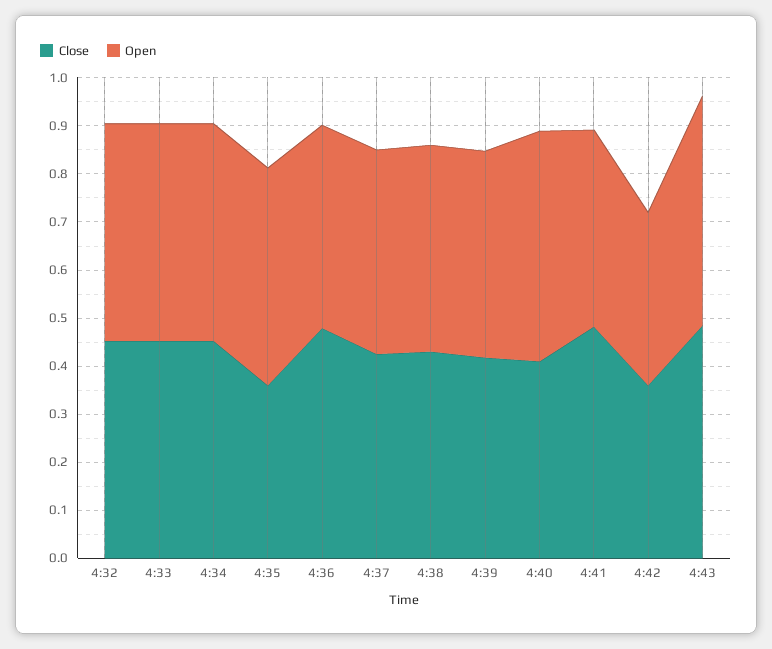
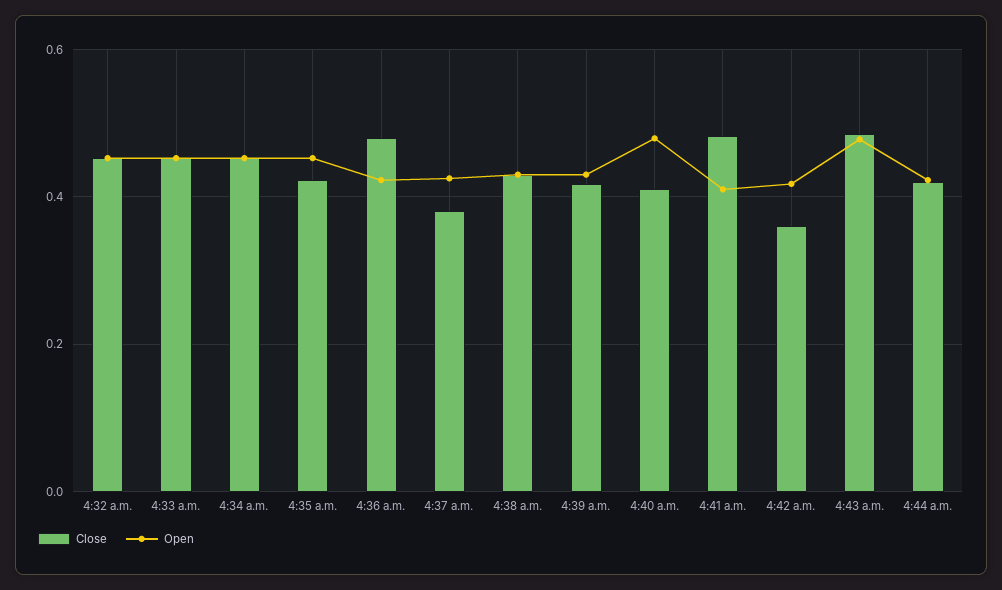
Close, 4:35: 0.36 -> 0.42
Close, 4:37: 0.42 -> 0.38
Open, 4:42: 0.36 -> 0.42
Close, 4:44 a.m.: none -> 0.42
Open, 4:44 a.m.: none -> 0.42

